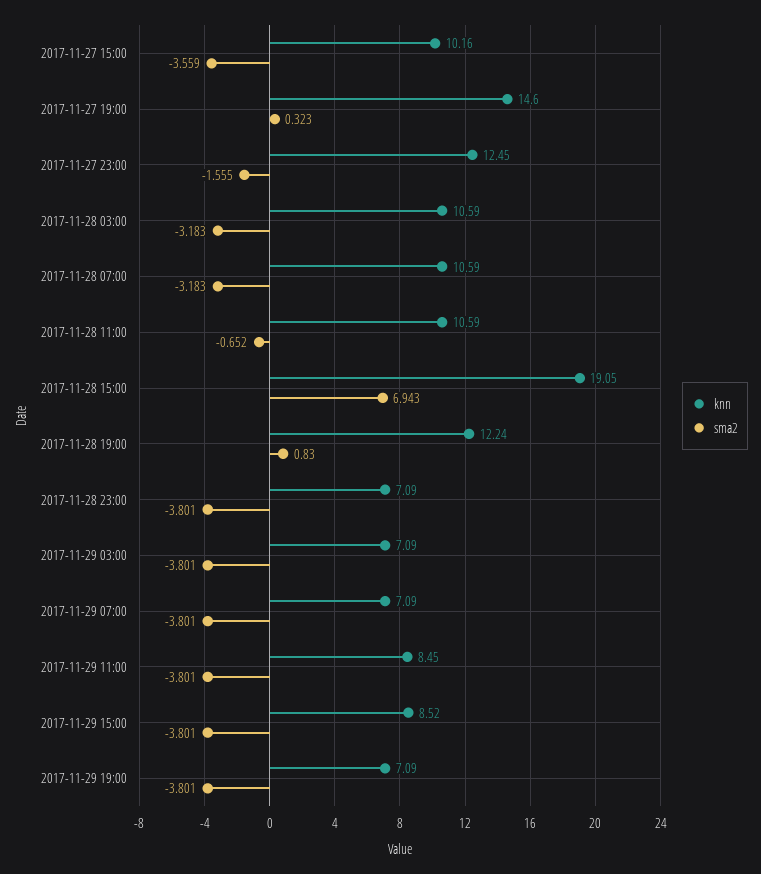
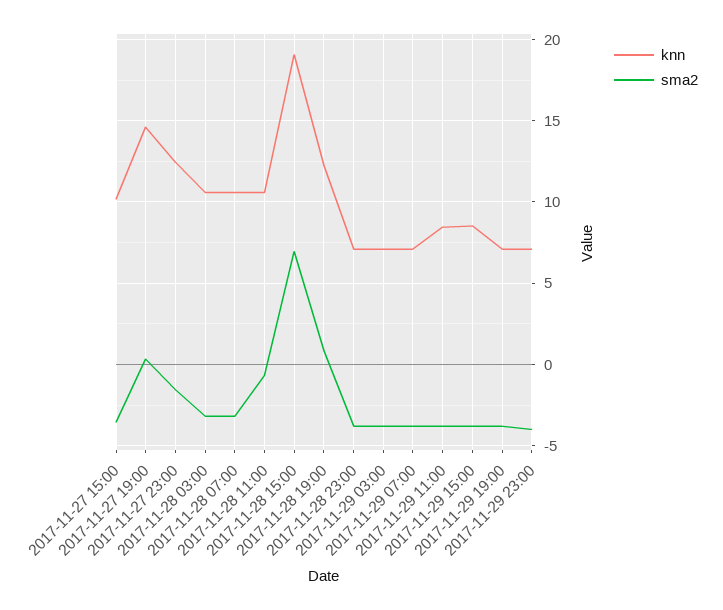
knn, 2017-11-29 23:00: none -> 7
sma2, 2017-11-29 23:00: none -> -4

